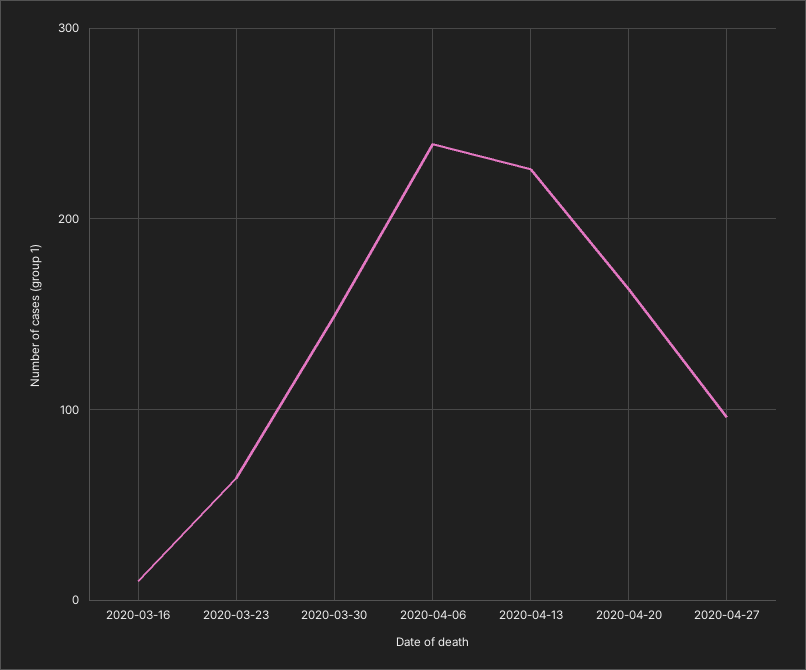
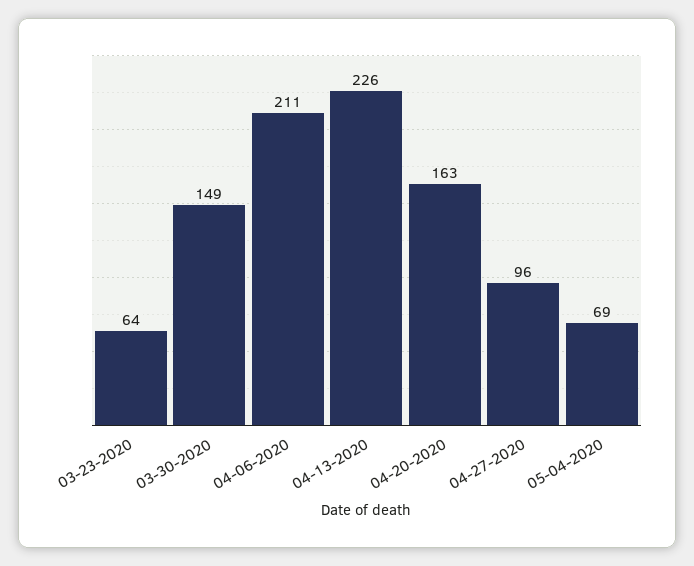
2020-03-16: 10 -> none
2020-04-06: 240 -> 211
05-04-2020: none -> 69

